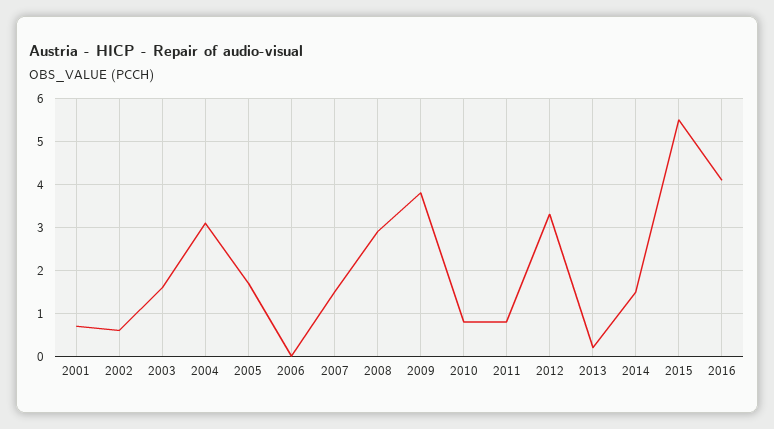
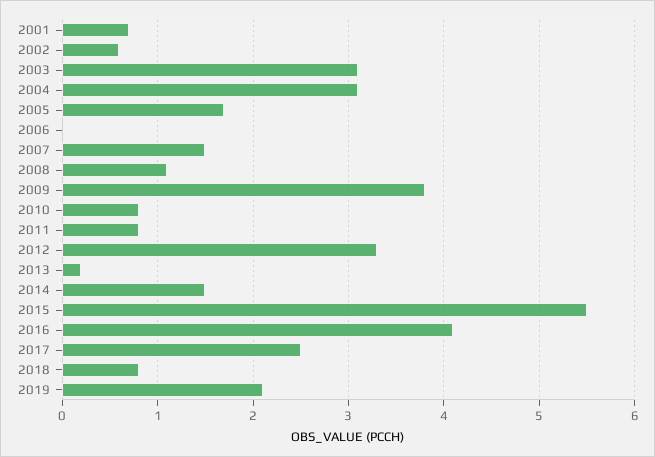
2003: 1.5 -> 3.1
2008: 3 -> 1.1
2017: none -> 2.5
2018: none -> 0.8
2019: none -> 2.1

